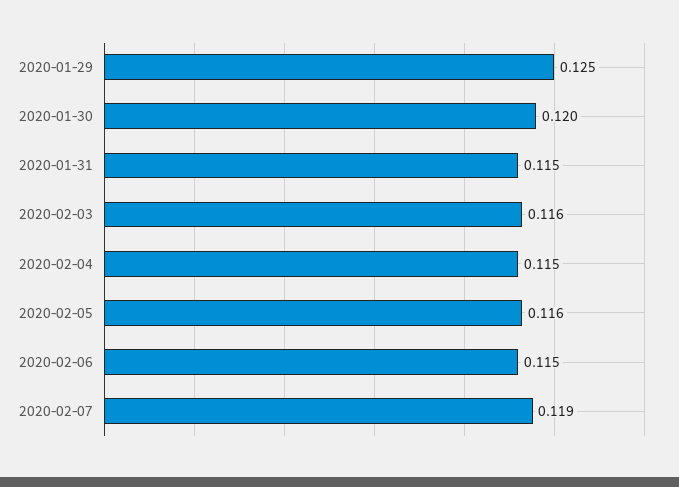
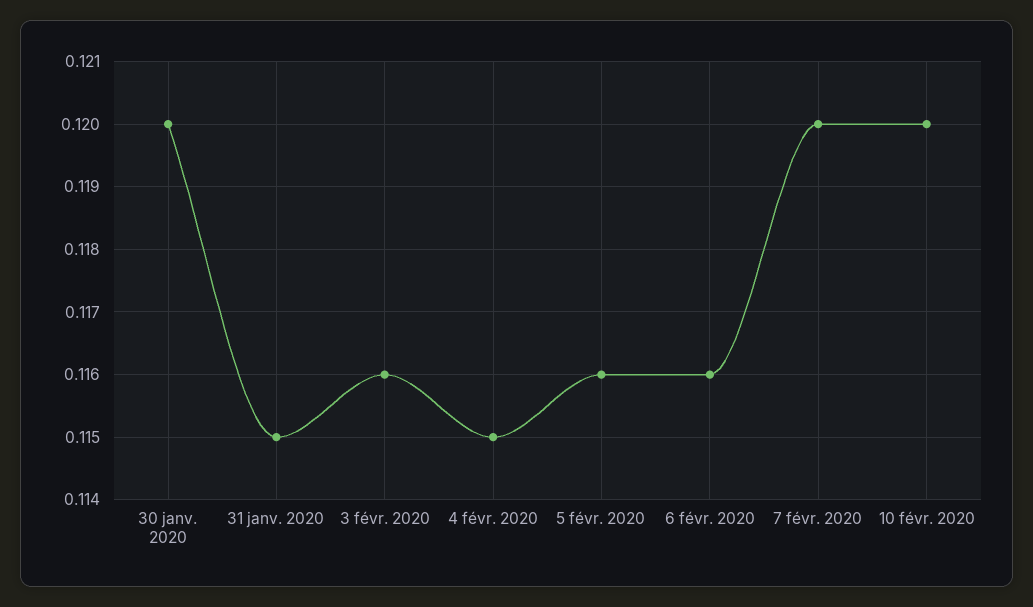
2020-01-29: 0.125 -> none
2020-02-06: 0.115 -> 0.116
2020-02-07: 0.119 -> 0.12
10 févr. 2020: none -> 0.12

